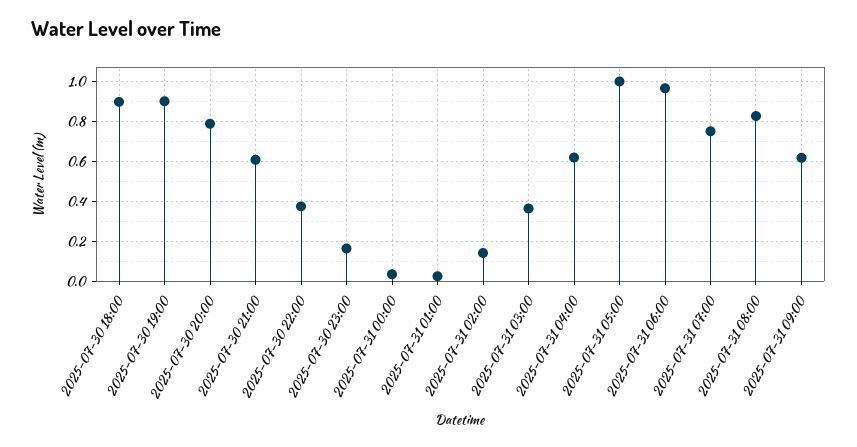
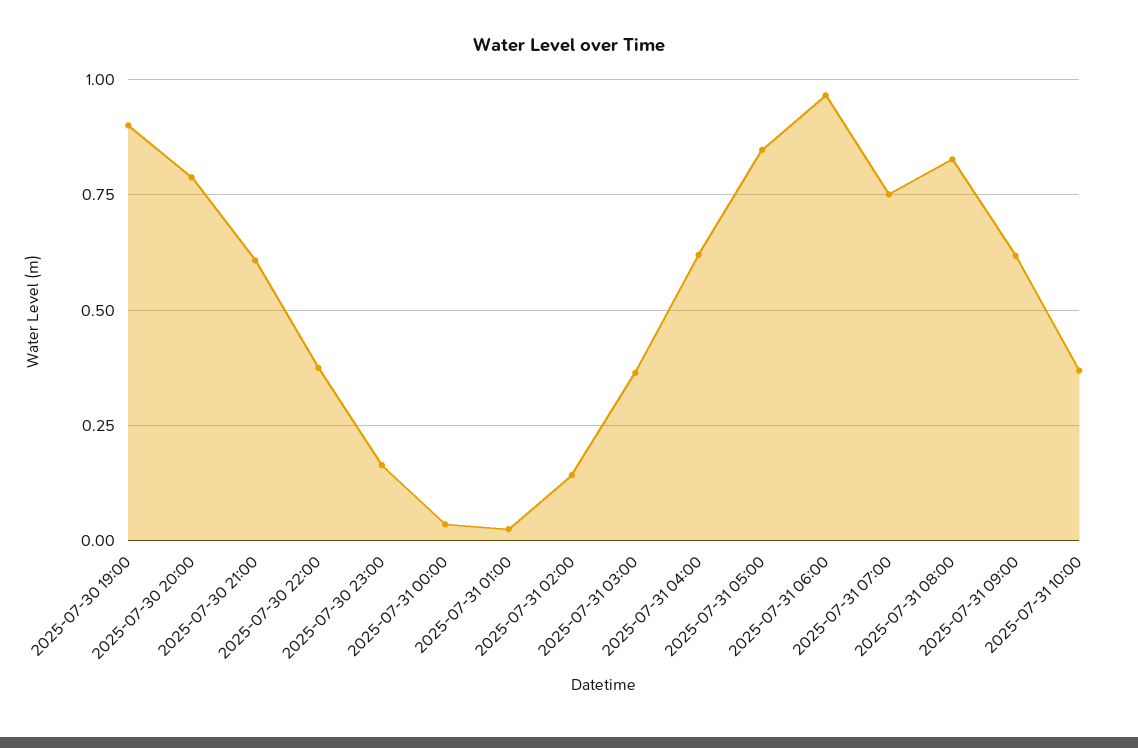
2025-07-30 18:00: 0.9 -> none
2025-07-31 05:00: 1 -> 0.85
2025-07-31 10:00: none -> 0.375

